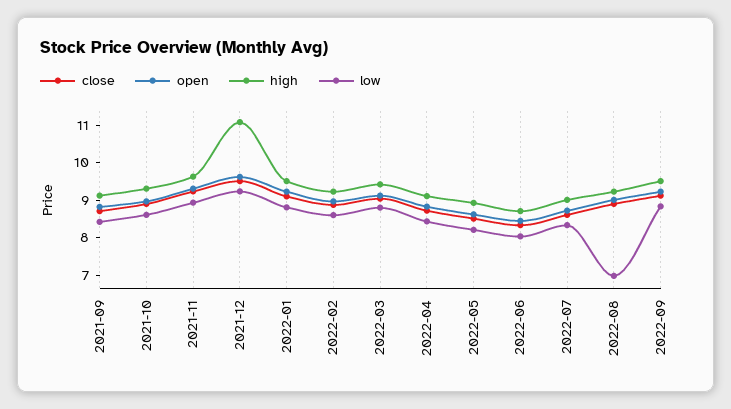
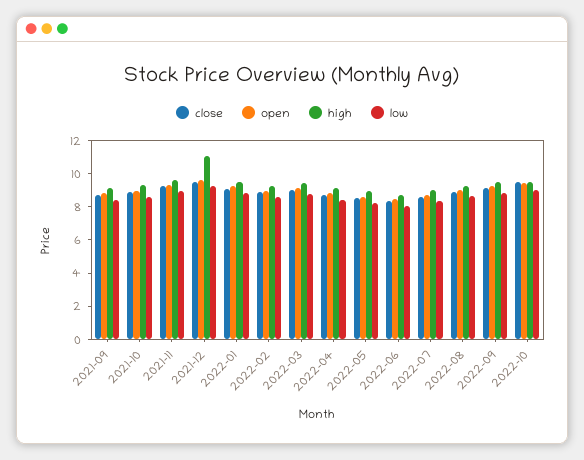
low, 2022-08: 7 -> 8.5
close, 2022-10: none -> 9.5
open, 2022-10: none -> 9.5
high, 2022-10: none -> 9.5
low, 2022-10: none -> 9

